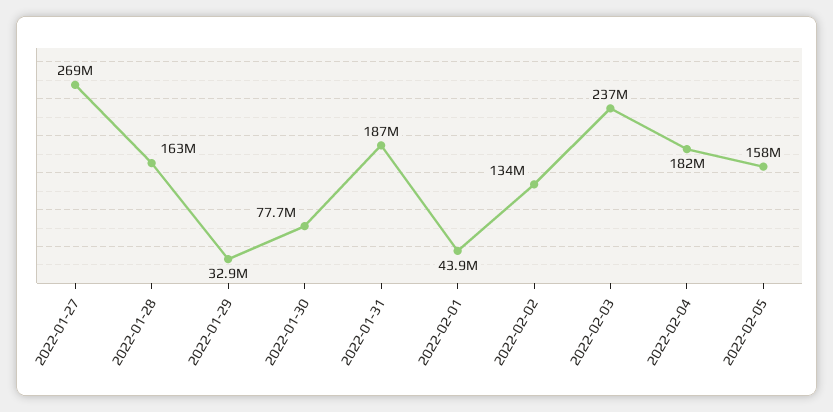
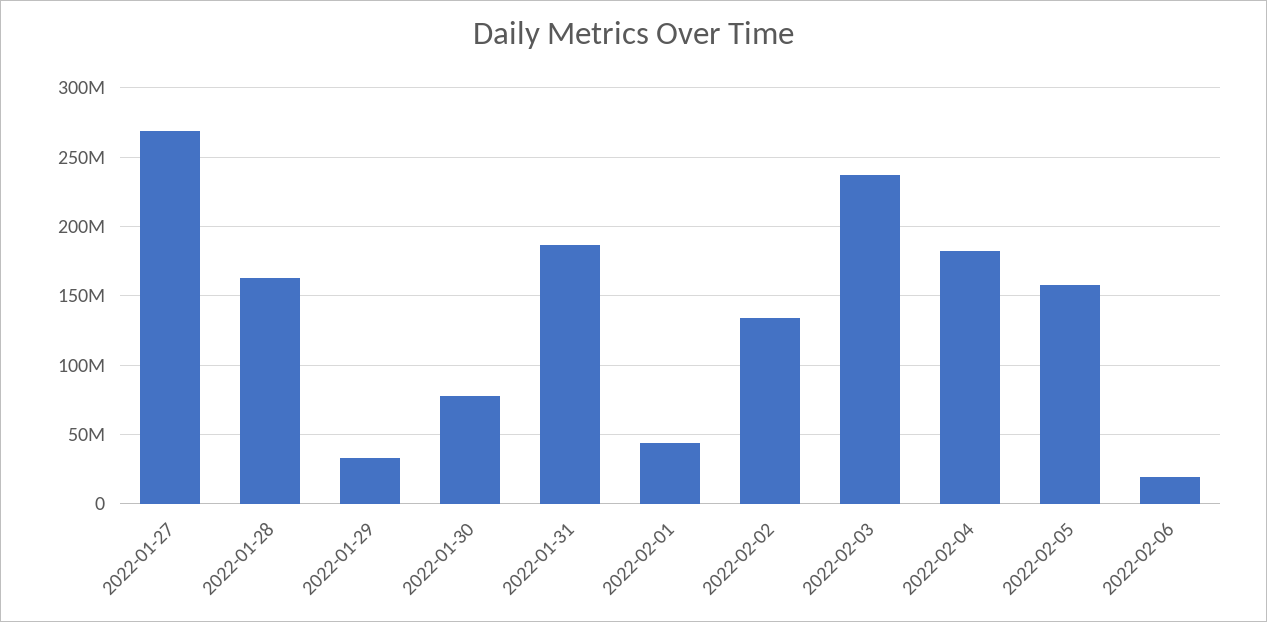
2022-02-06: none -> 20000000

